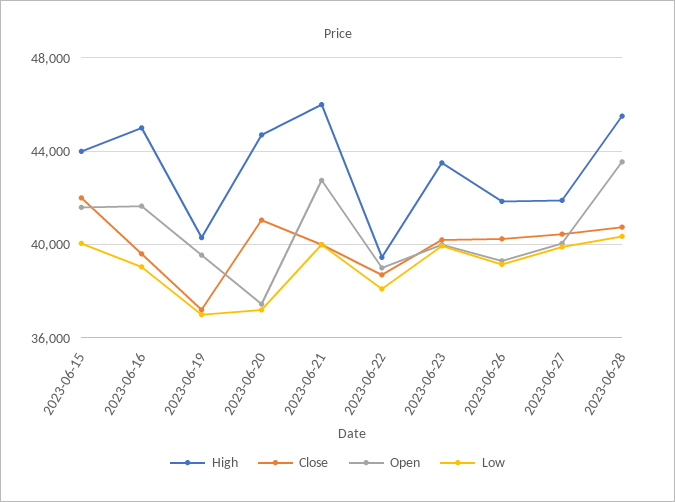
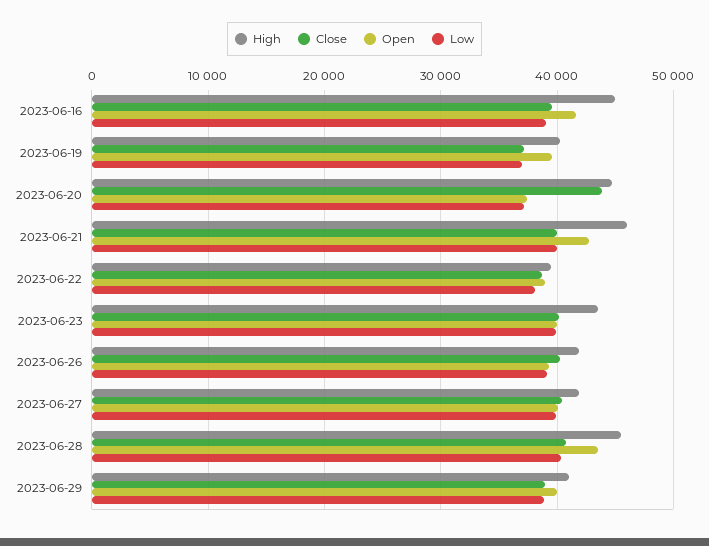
High, 2023-06-15: 44000 -> none
Close, 2023-06-15: 42000 -> none
Open, 2023-06-15: 41500 -> none
Low, 2023-06-15: 40000 -> none
Close, 2023-06-20: 41000 -> 44000
High, 2023-06-29: none -> 41000
Close, 2023-06-29: none -> 39000
Open, 2023-06-29: none -> 40000
Low, 2023-06-29: none -> 39000

